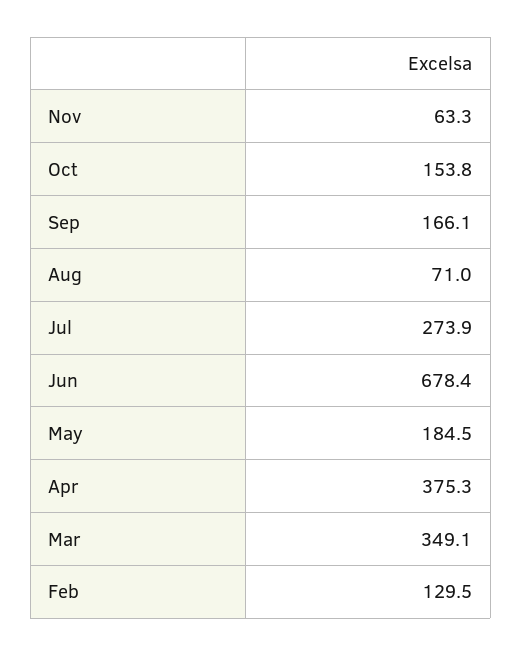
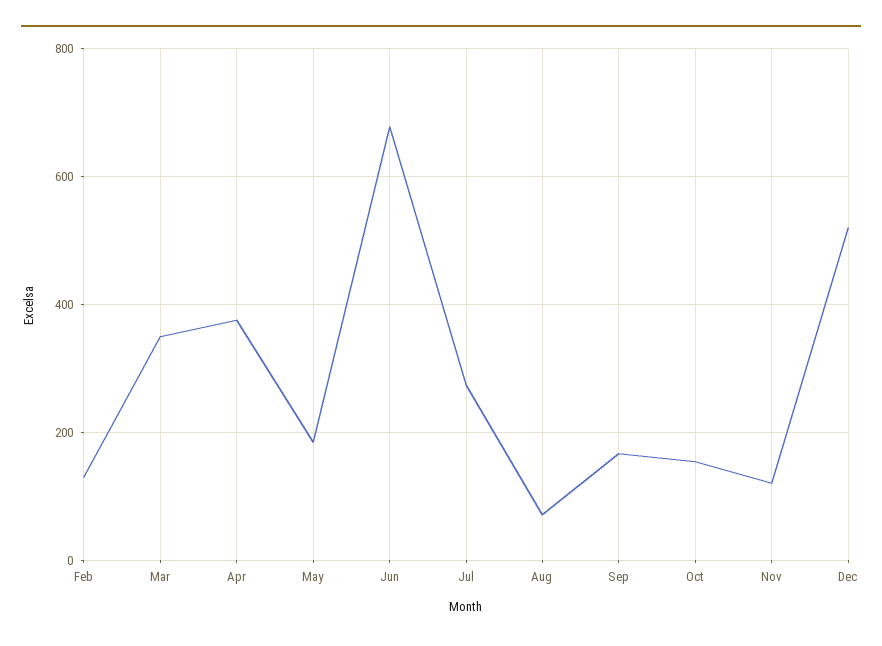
Nov: 63.3 -> 120
Dec: none -> 520

